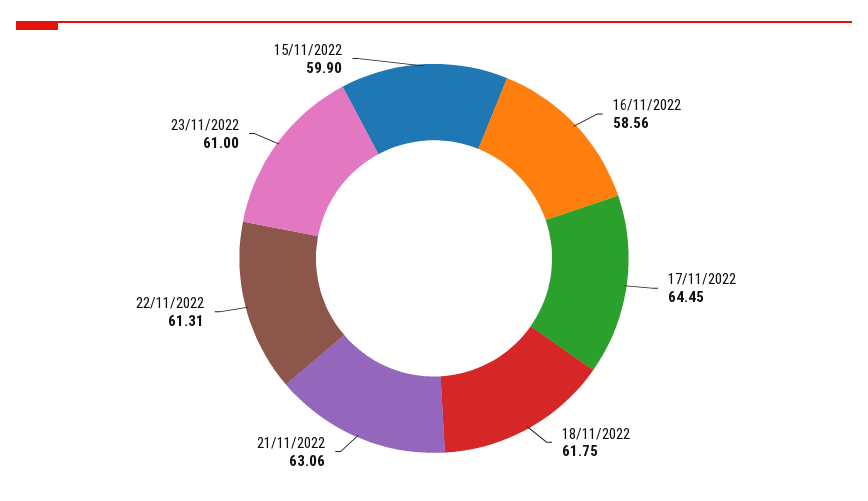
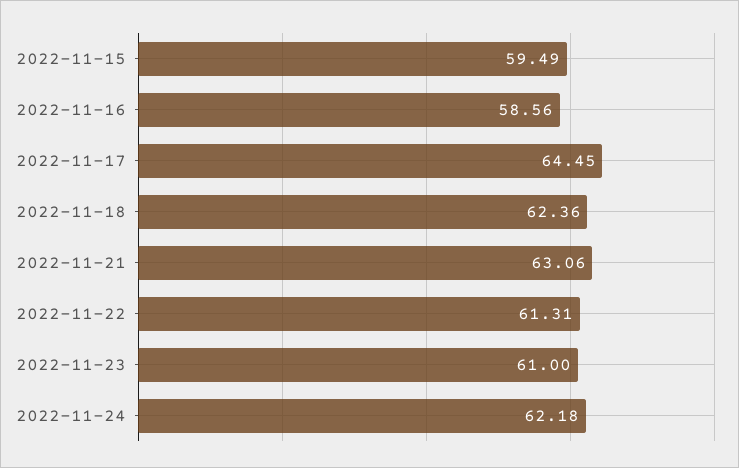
18/11/2022: 61.75 -> 62.36
15/11/2022: 59.9 -> 59.49
2022-11-24: none -> 62.18

